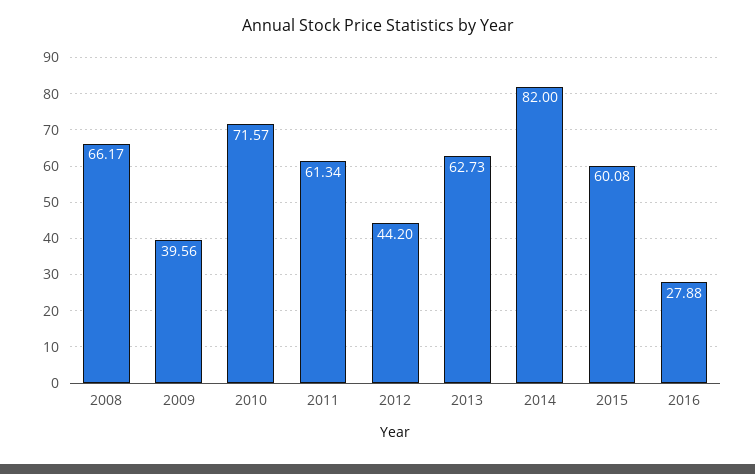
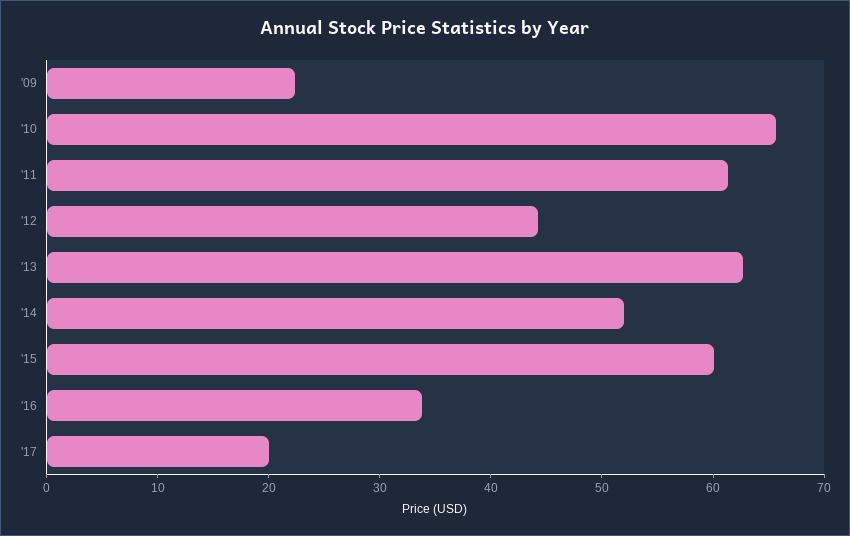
2008: 66.17 -> none
2009: 39.56 -> 22
2010: 71.57 -> 66
2014: 82 -> 52
2016: 27.88 -> 34
'17: none -> 20

